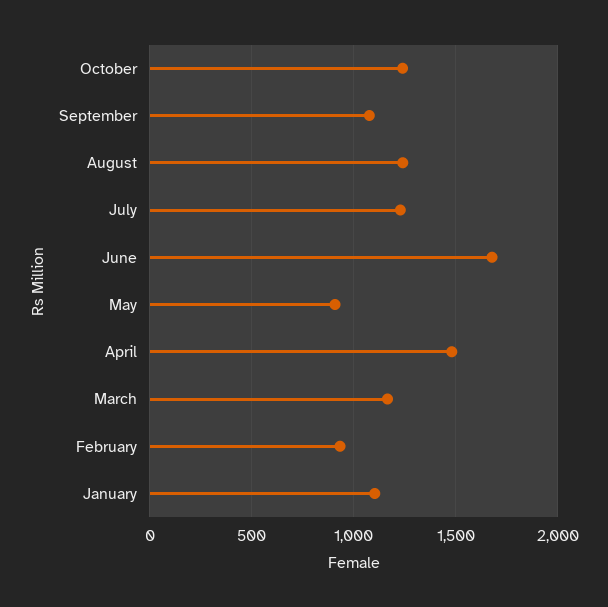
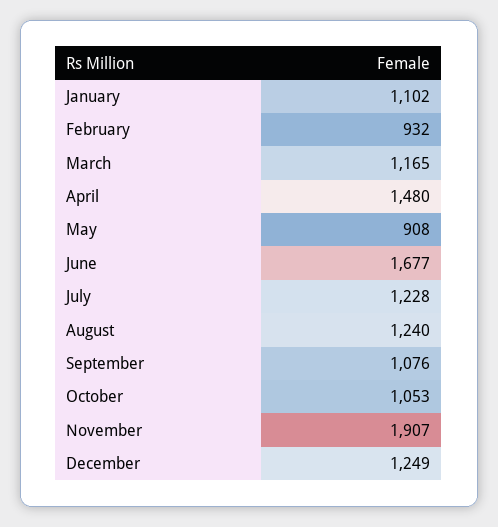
October: 1250 -> 1053
November: none -> 1907
December: none -> 1249

